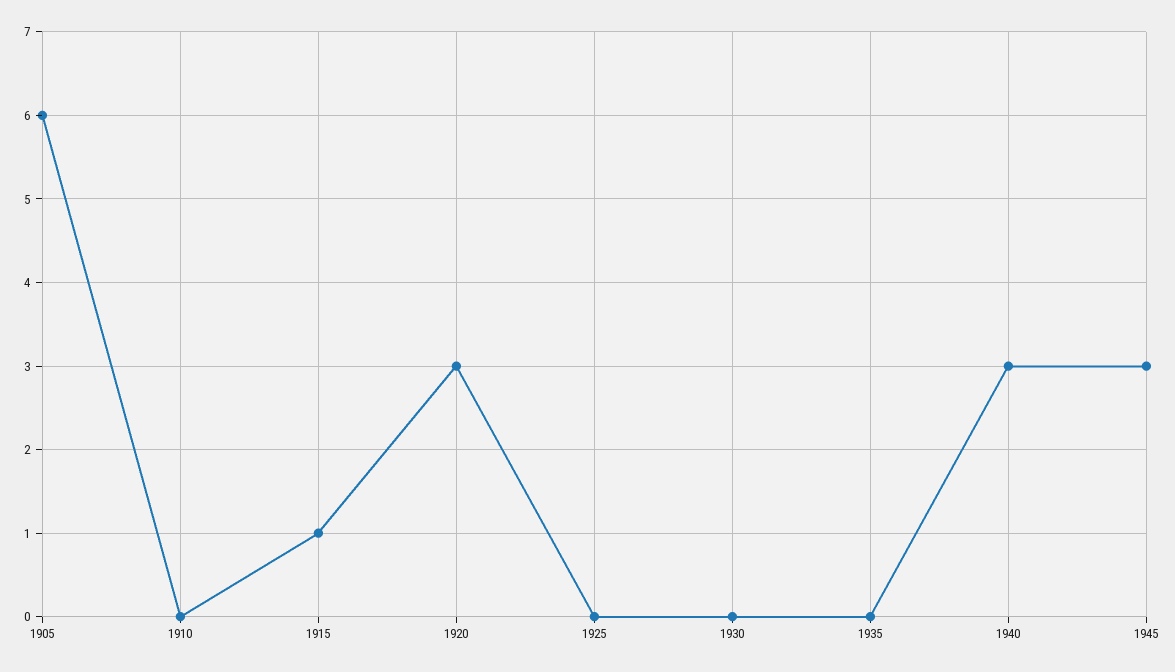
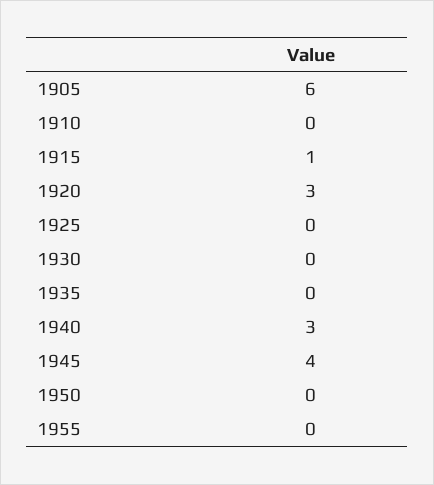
1945: 3 -> 4
1950: none -> 0
1955: none -> 0

